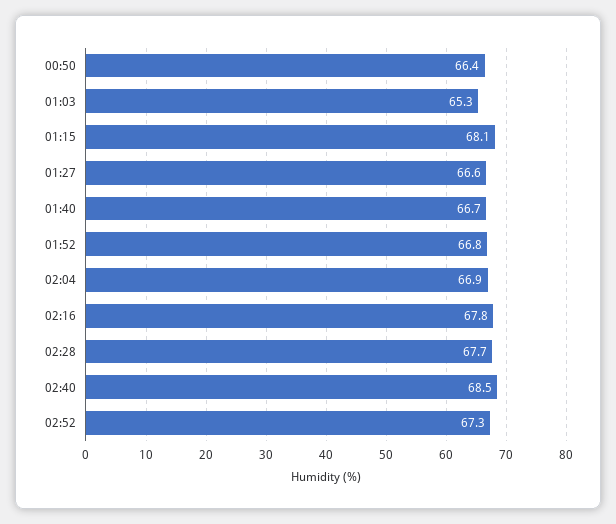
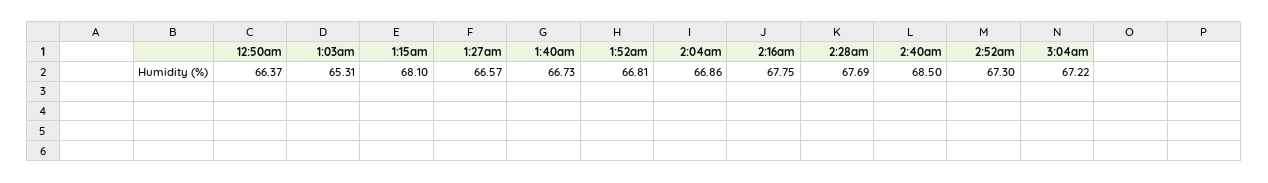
3:04am: none -> 67.22

